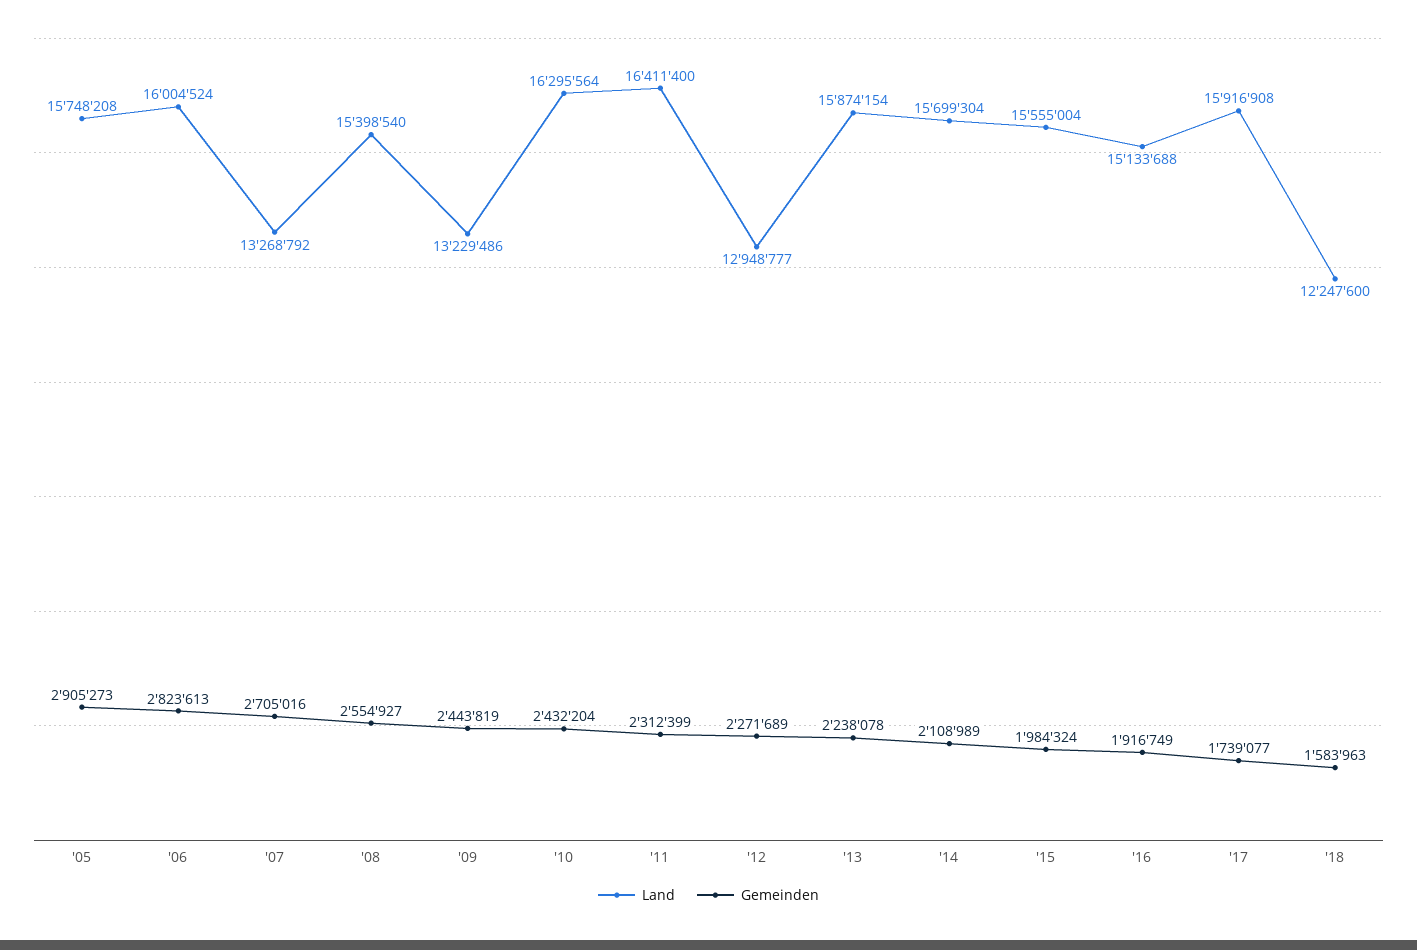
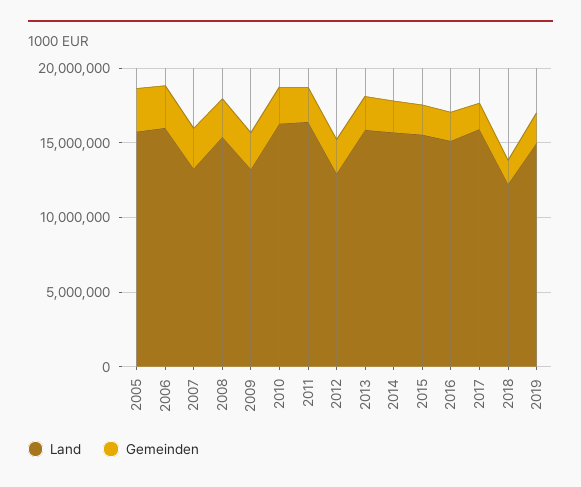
Land, 2019: none -> 15000000
Gemeinden, 2019: none -> 2000000

